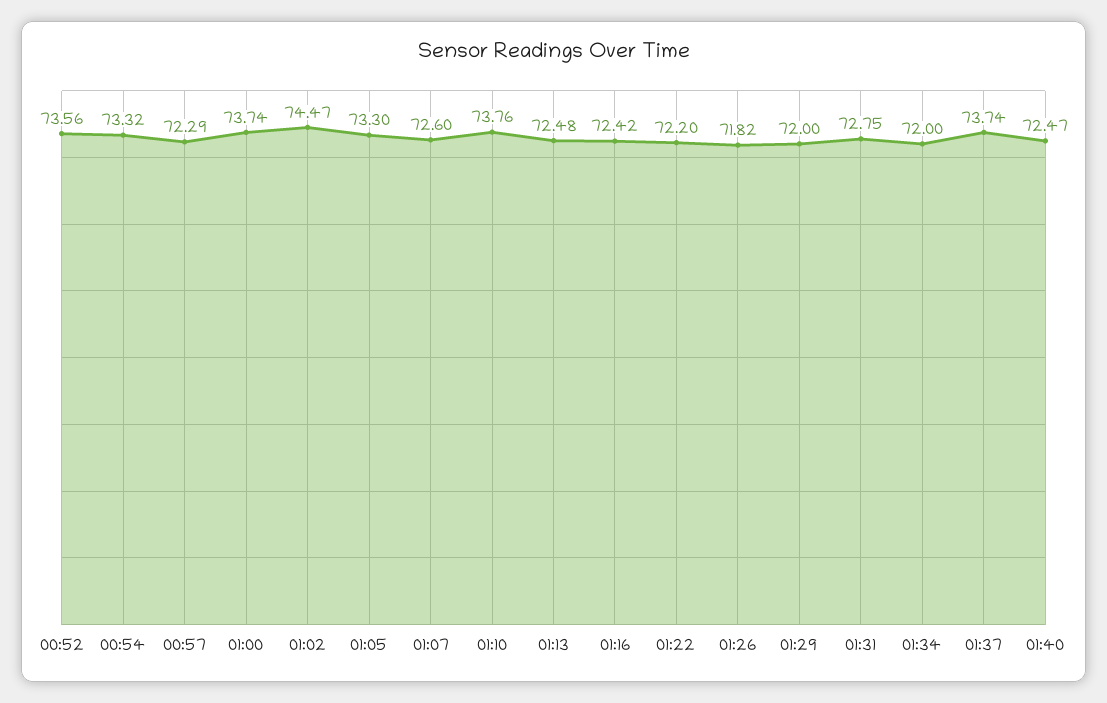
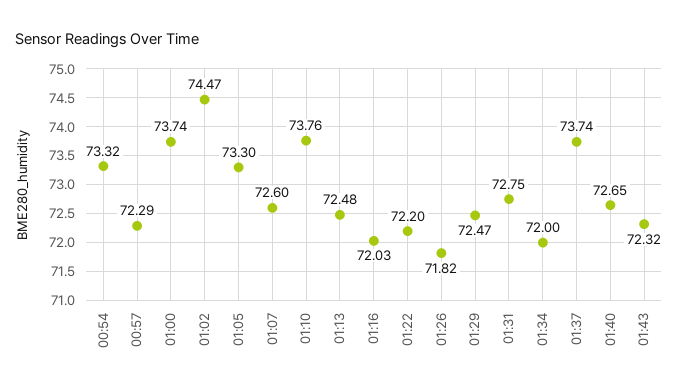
00:52: 73.56 -> none
01:16: 72.42 -> 72.03
01:29: 72 -> 72.47
01:40: 72.47 -> 72.65
01:43: none -> 72.32

